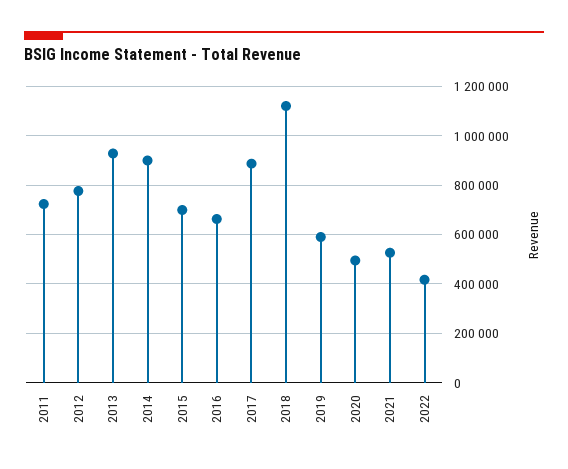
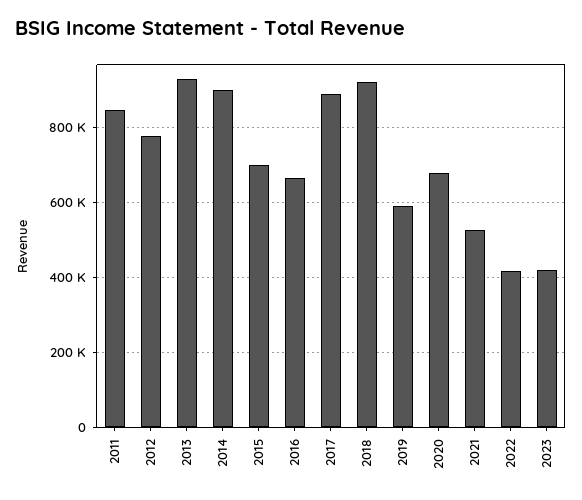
2011: 725000 -> 840000
2018: 1125000 -> 920000
2020: 500000 -> 680000
2023: none -> 420000

